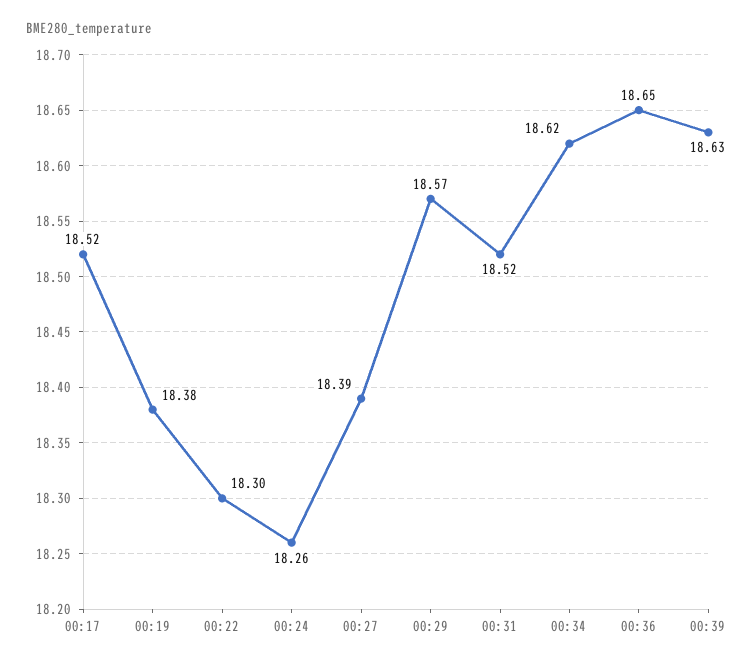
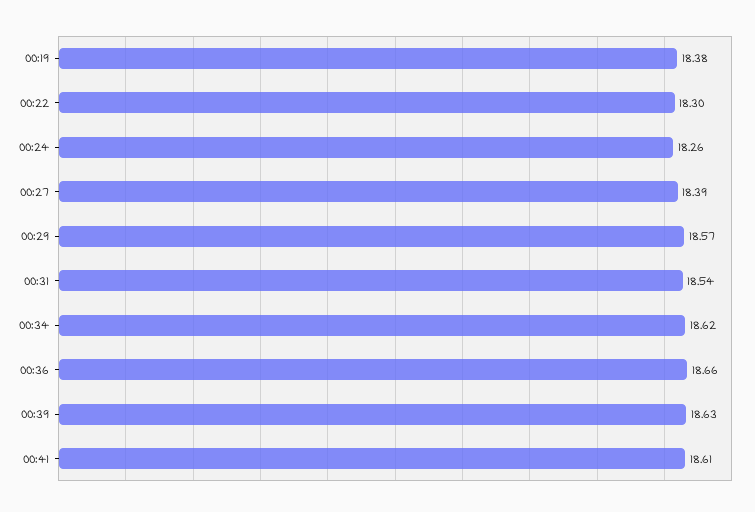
00:17: 18.52 -> none
00:31: 18.52 -> 18.54
00:36: 18.65 -> 18.66
00:41: none -> 18.61

